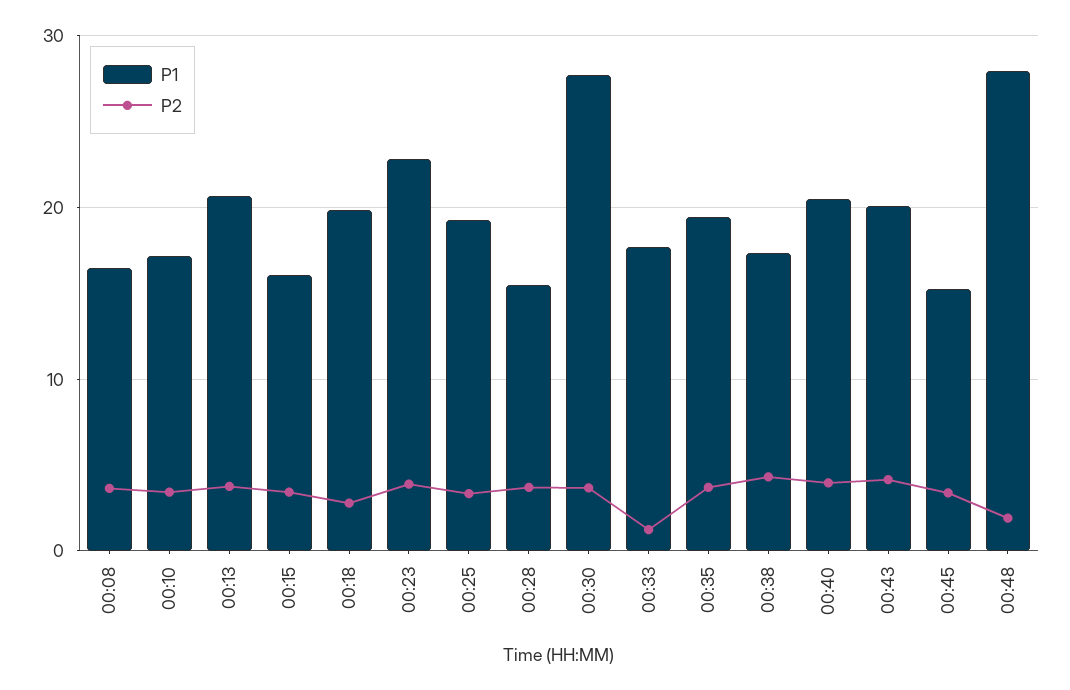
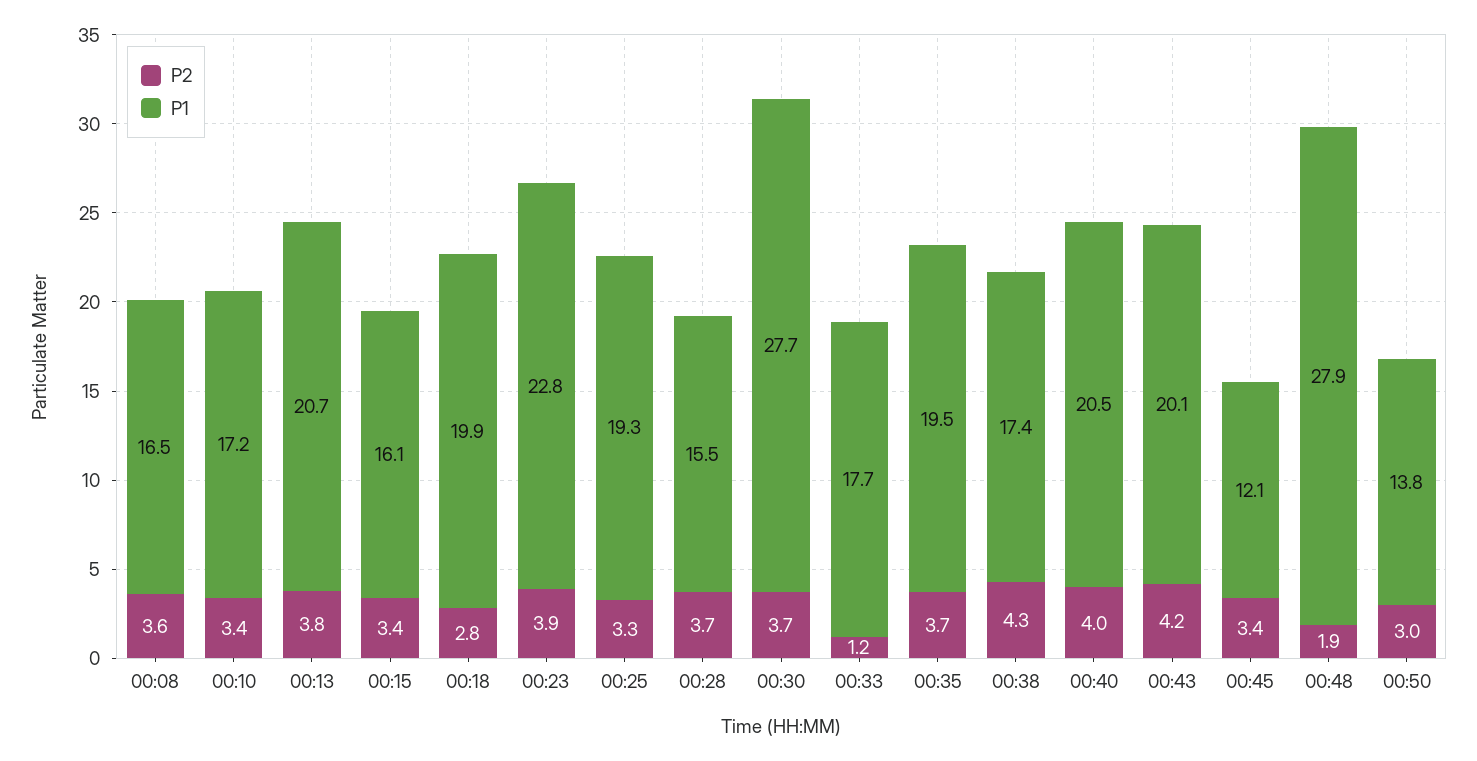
P1, 00:45: 15 -> 12.1
P2, 00:50: none -> 3
P1, 00:50: none -> 13.8

